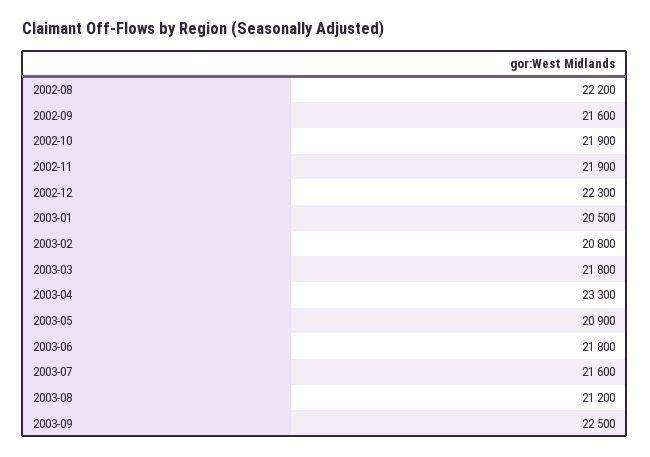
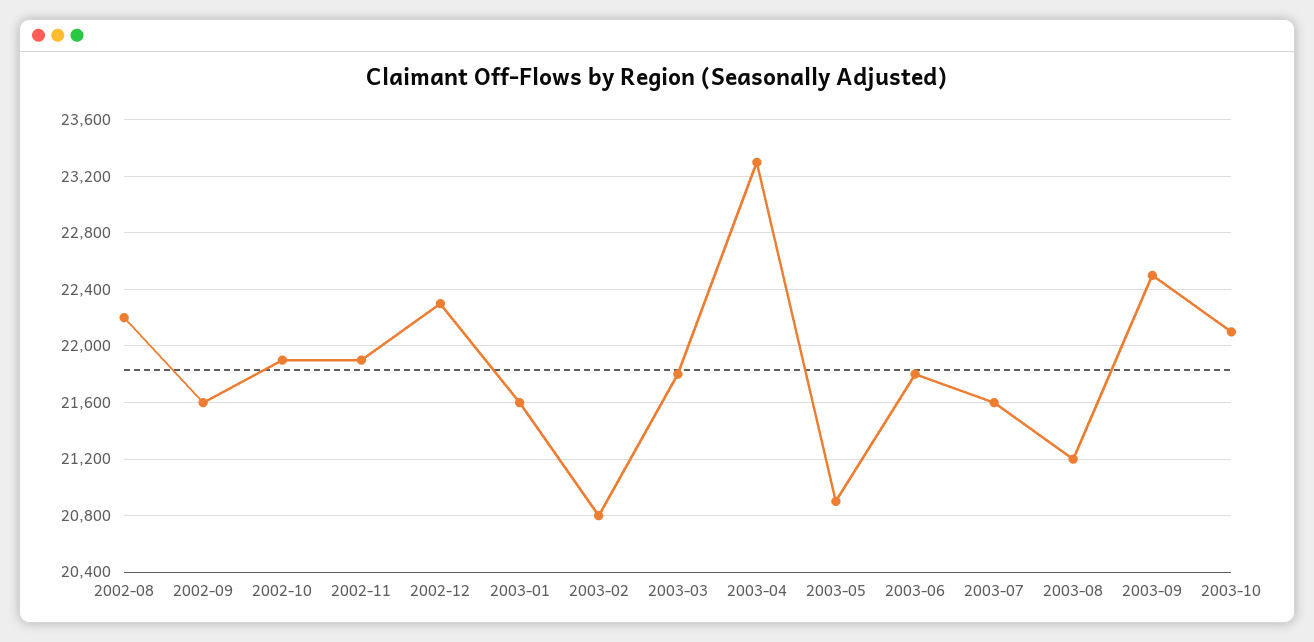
2003-01: 20500 -> 21600
2003-10: none -> 22100

